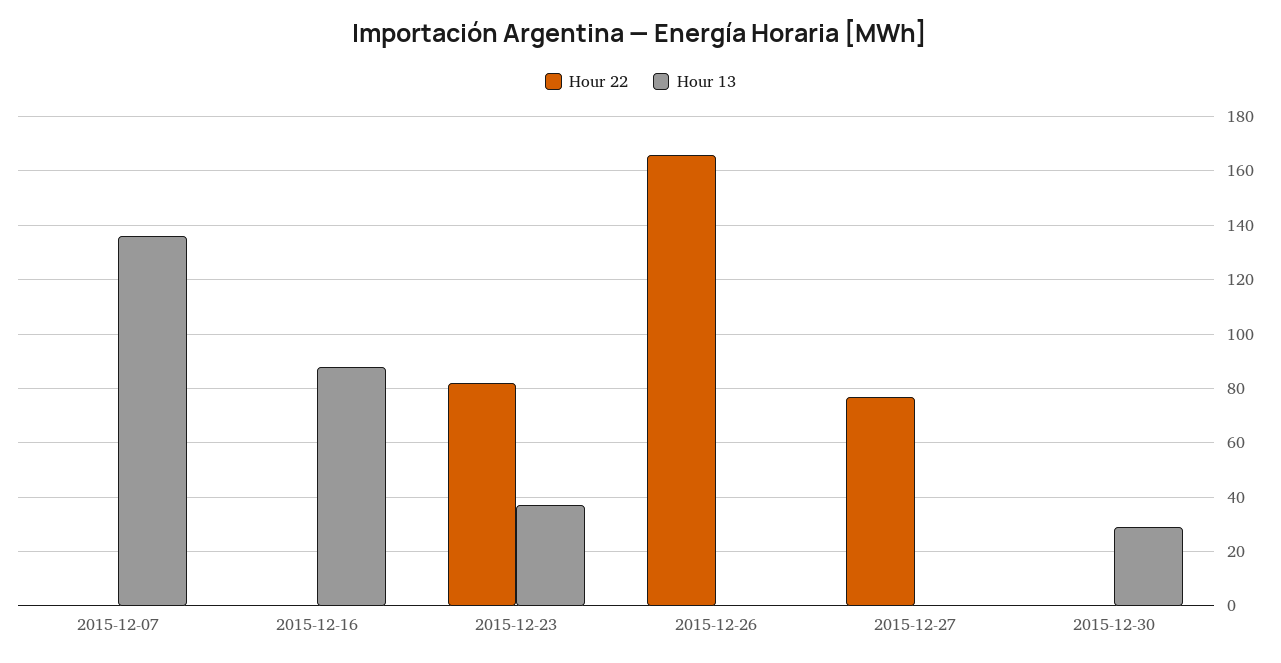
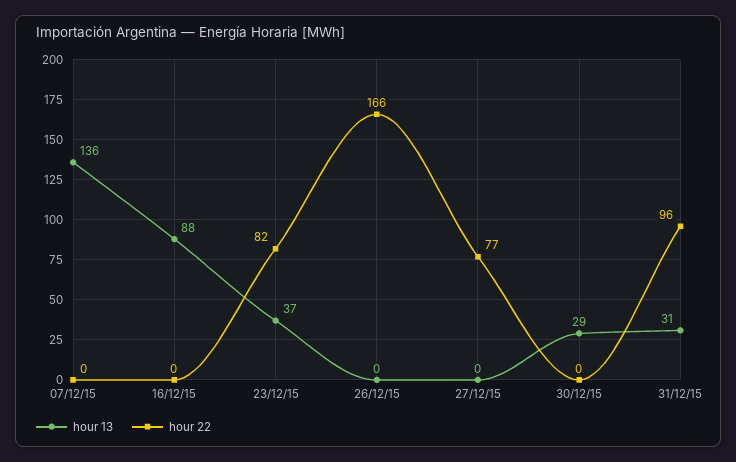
Hour 13, 31/12/15: none -> 31
Hour 22, 31/12/15: none -> 96

